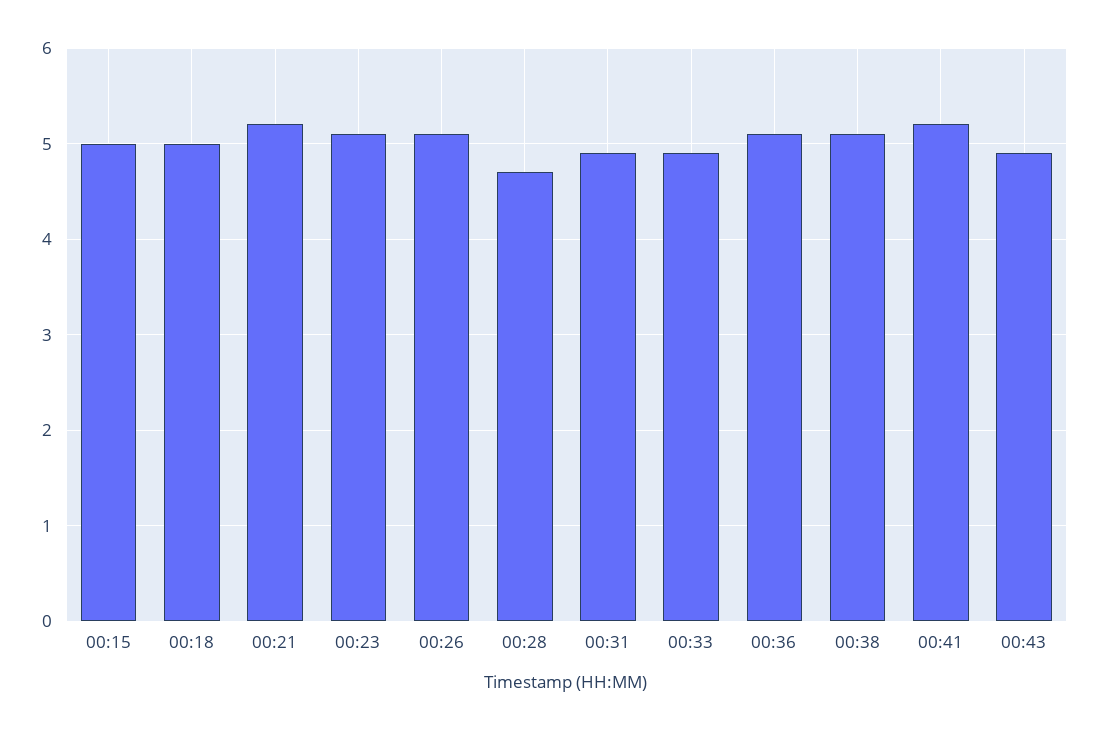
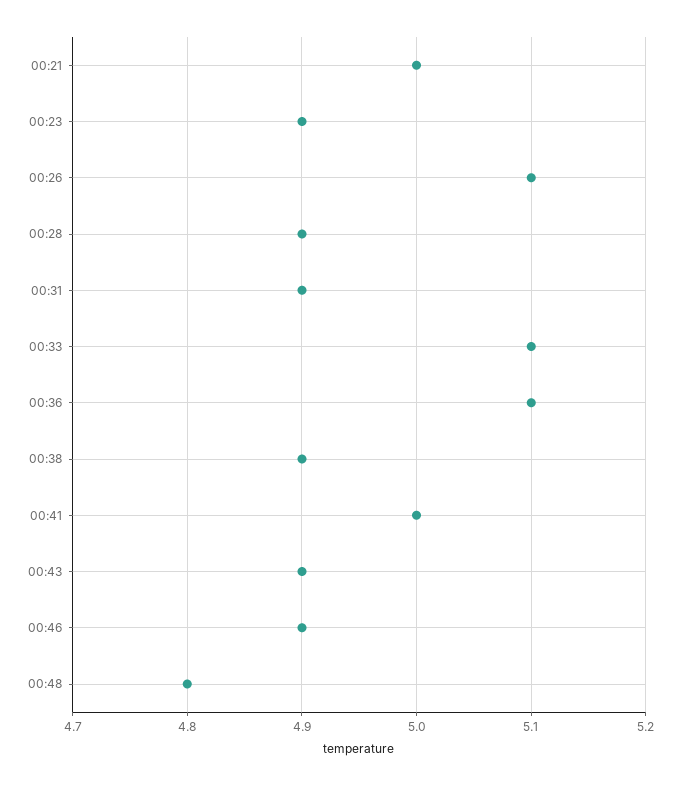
00:15: 5 -> none
00:18: 5 -> none
00:21: 5.2 -> 5
00:23: 5.1 -> 4.9
00:28: 4.7 -> 4.9
00:33: 4.9 -> 5.1
00:38: 5.1 -> 4.9
00:41: 5.2 -> 5
00:46: none -> 4.9
00:48: none -> 4.8

